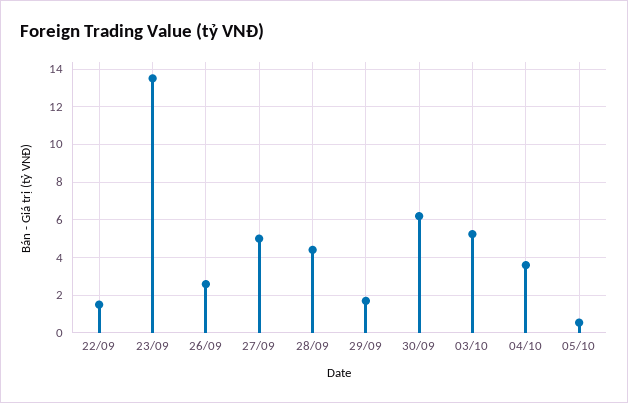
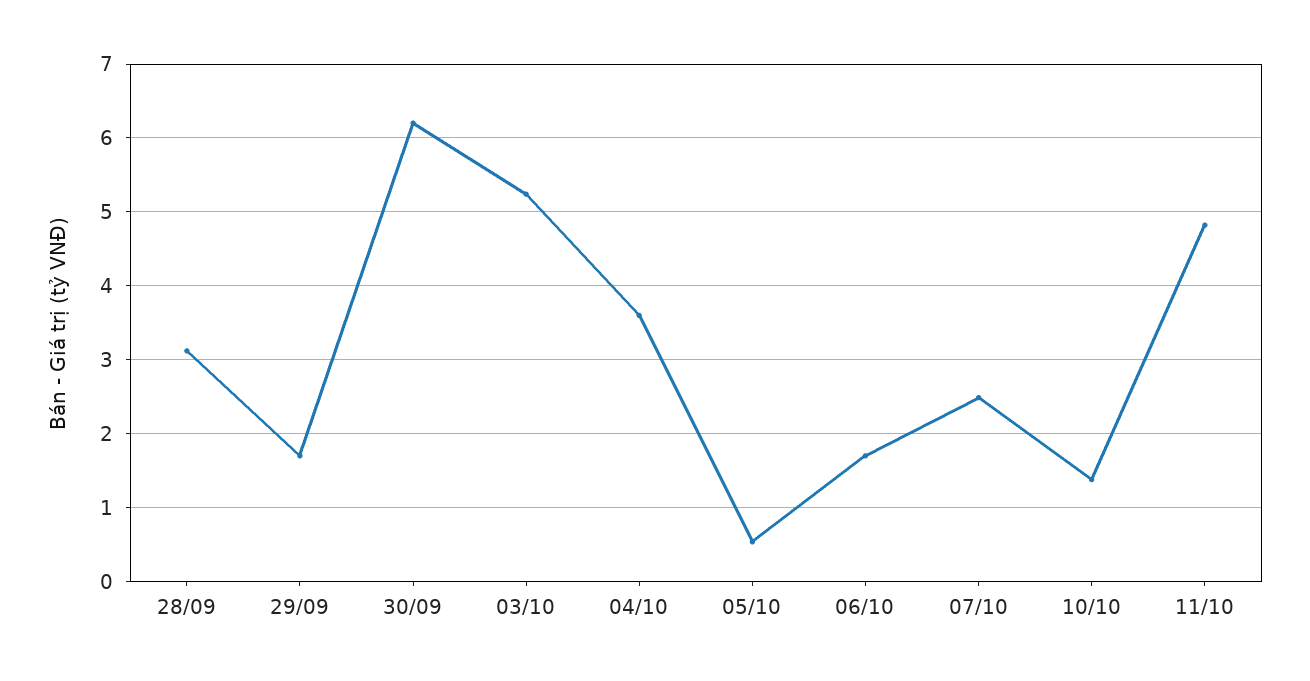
22/09: 1.5 -> none
23/09: 13.5 -> none
26/09: 2.5 -> none
27/09: 5 -> none
28/09: 4.5 -> 3.1
06/10: none -> 1.7
07/10: none -> 2.5
10/10: none -> 1.4
11/10: none -> 4.8

